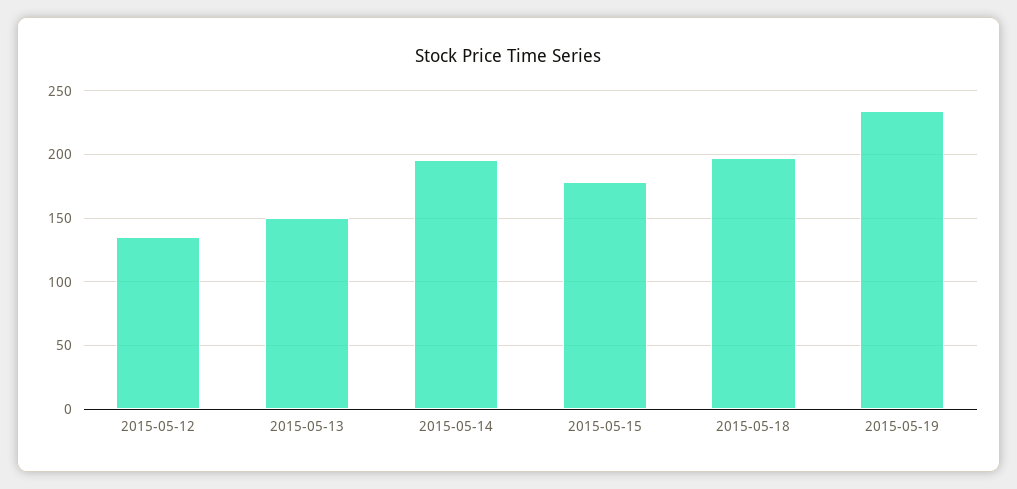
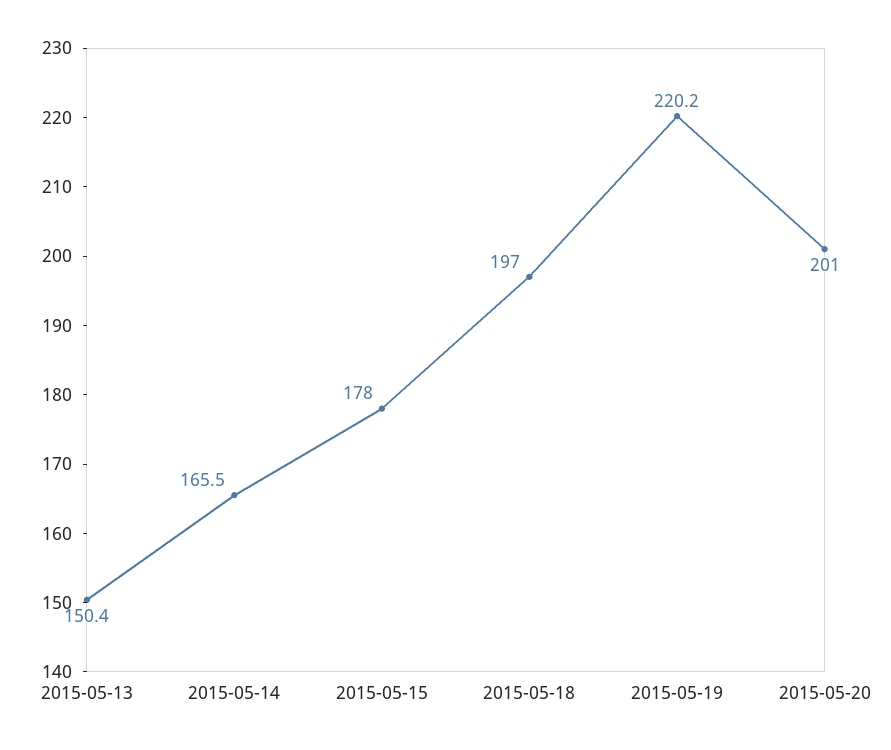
2015-05-12: 135 -> none
2015-05-14: 195 -> 165.5
2015-05-19: 235 -> 220.2
2015-05-20: none -> 201

